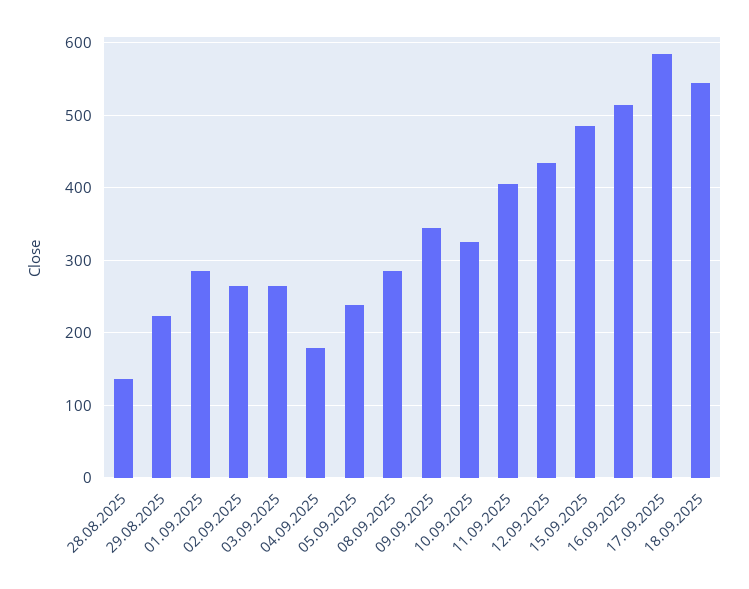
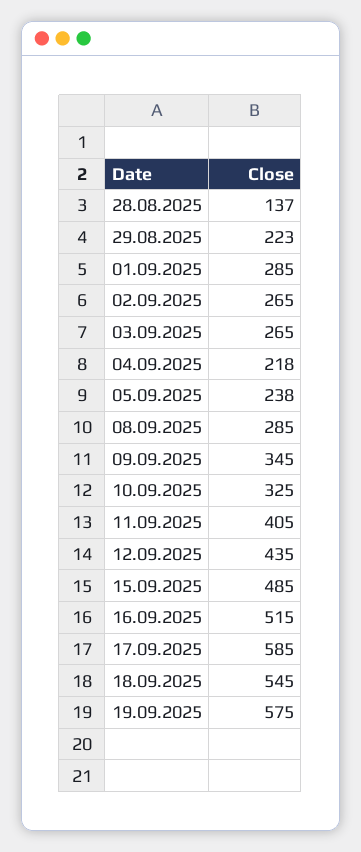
04.09.2025: 180 -> 218
19.09.2025: none -> 575

